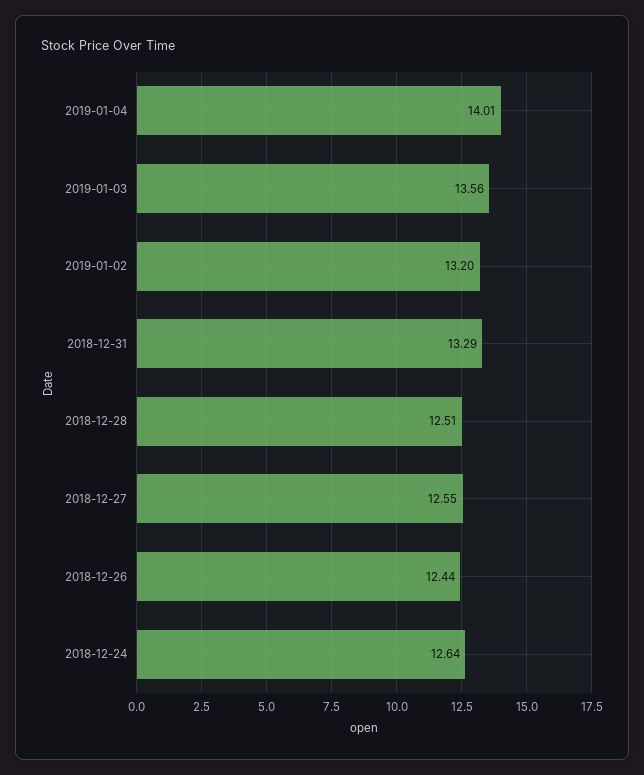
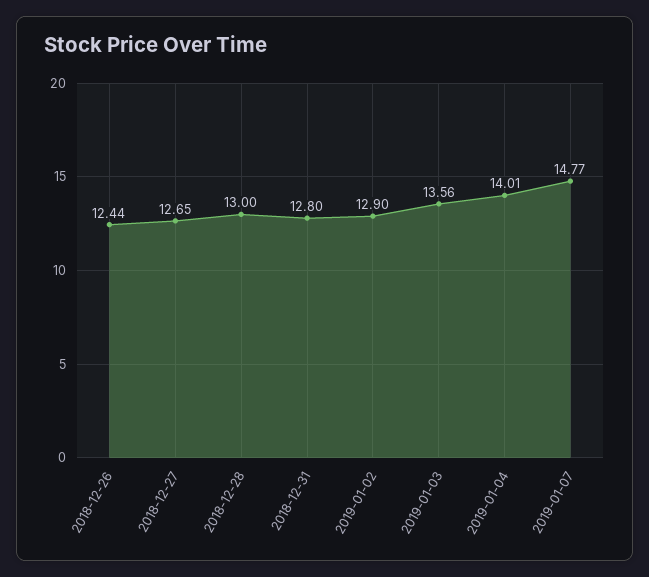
2019-01-02: 13.2 -> 12.9
2018-12-31: 13.29 -> 12.8
2018-12-28: 12.51 -> 13
2018-12-27: 12.55 -> 12.65
2018-12-24: 12.64 -> none
2019-01-07: none -> 14.77

